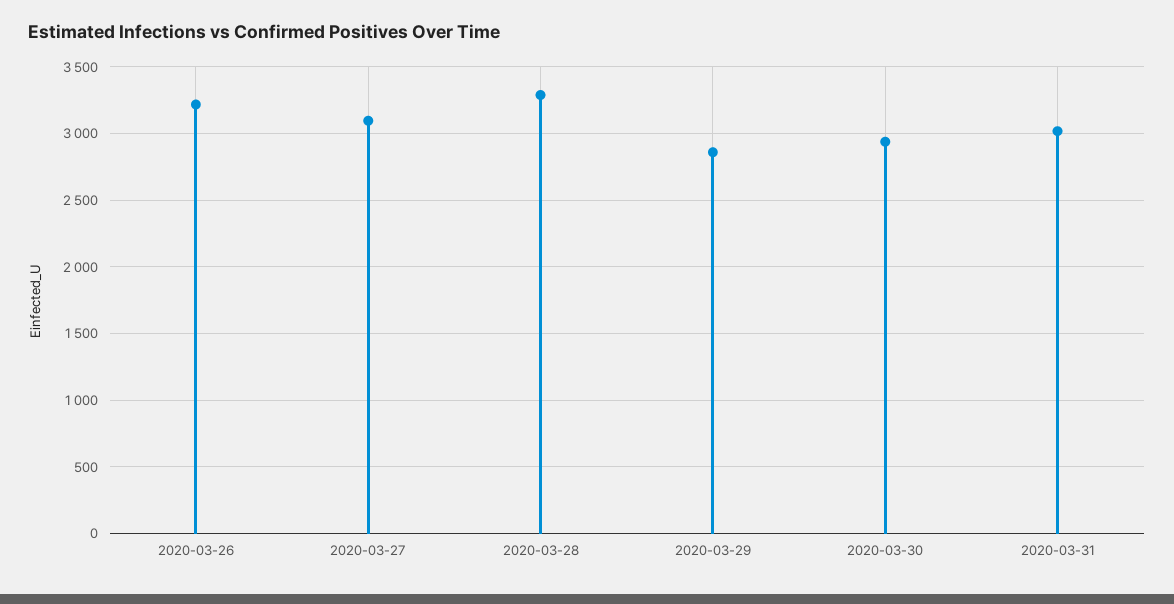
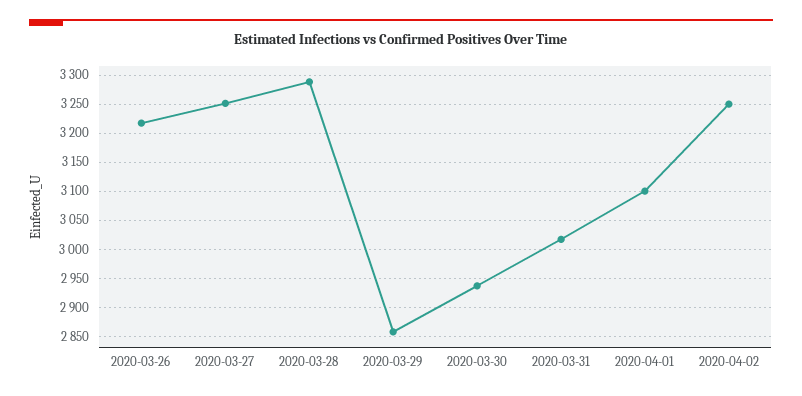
2020-03-27: 3100 -> 3250
2020-04-01: none -> 3100
2020-04-02: none -> 3250

